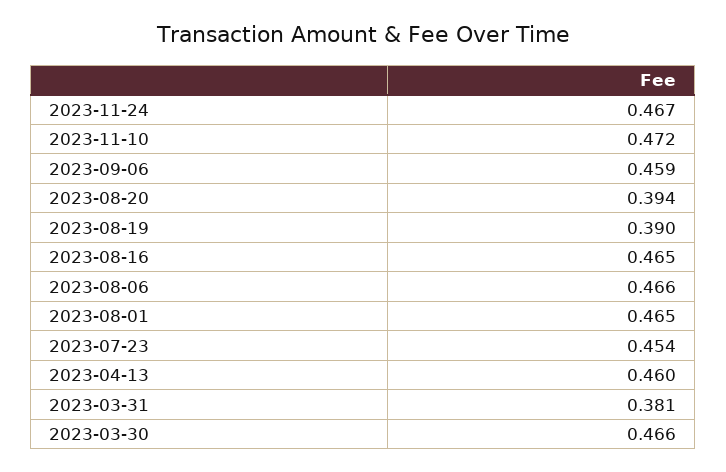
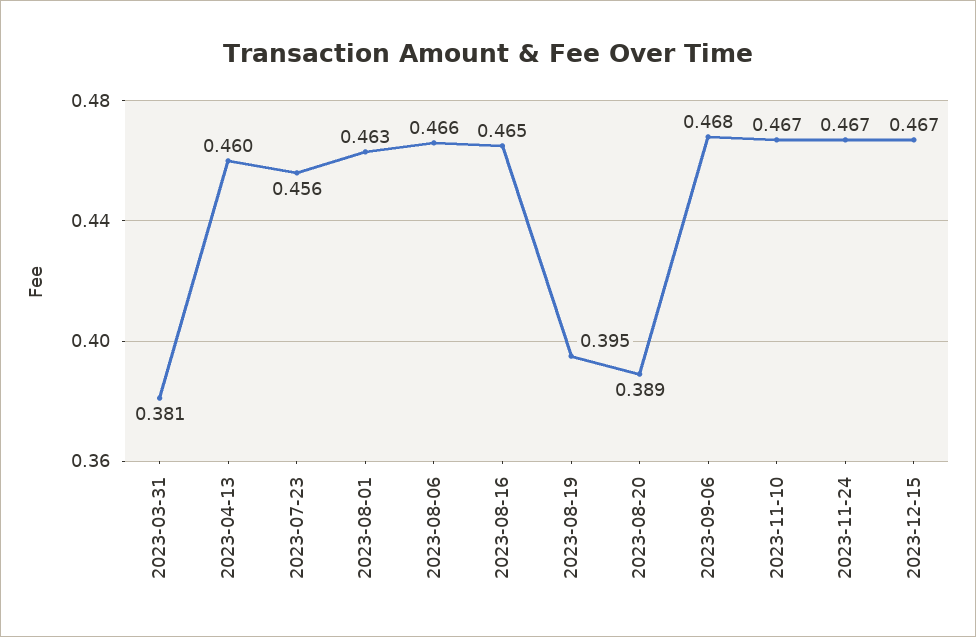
2023-11-10: 0.472 -> 0.467
2023-09-06: 0.459 -> 0.468
2023-08-20: 0.394 -> 0.389
2023-08-19: 0.39 -> 0.395
2023-08-01: 0.465 -> 0.463
2023-07-23: 0.454 -> 0.456
2023-03-30: 0.466 -> none
2023-12-15: none -> 0.467

